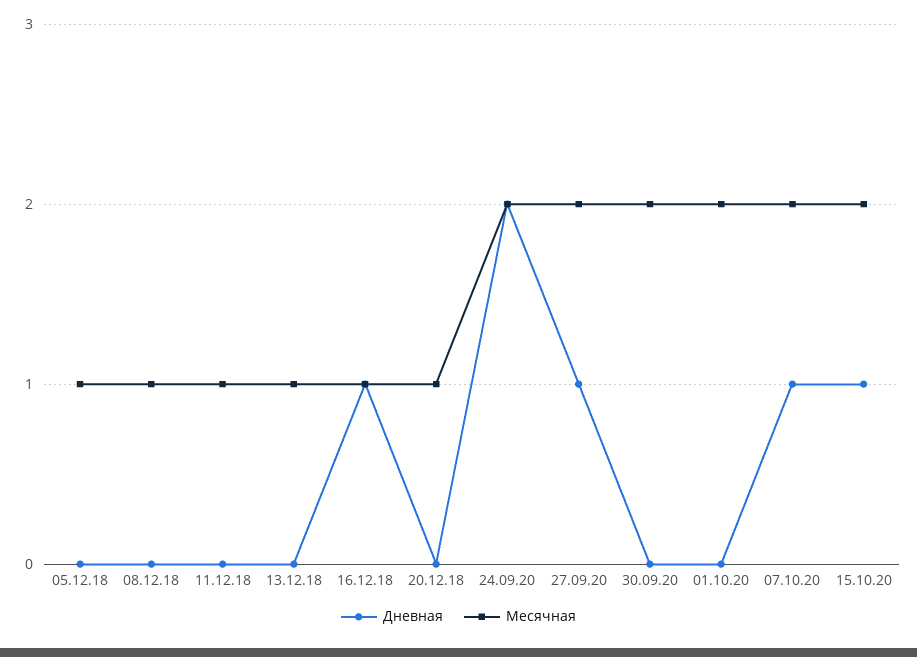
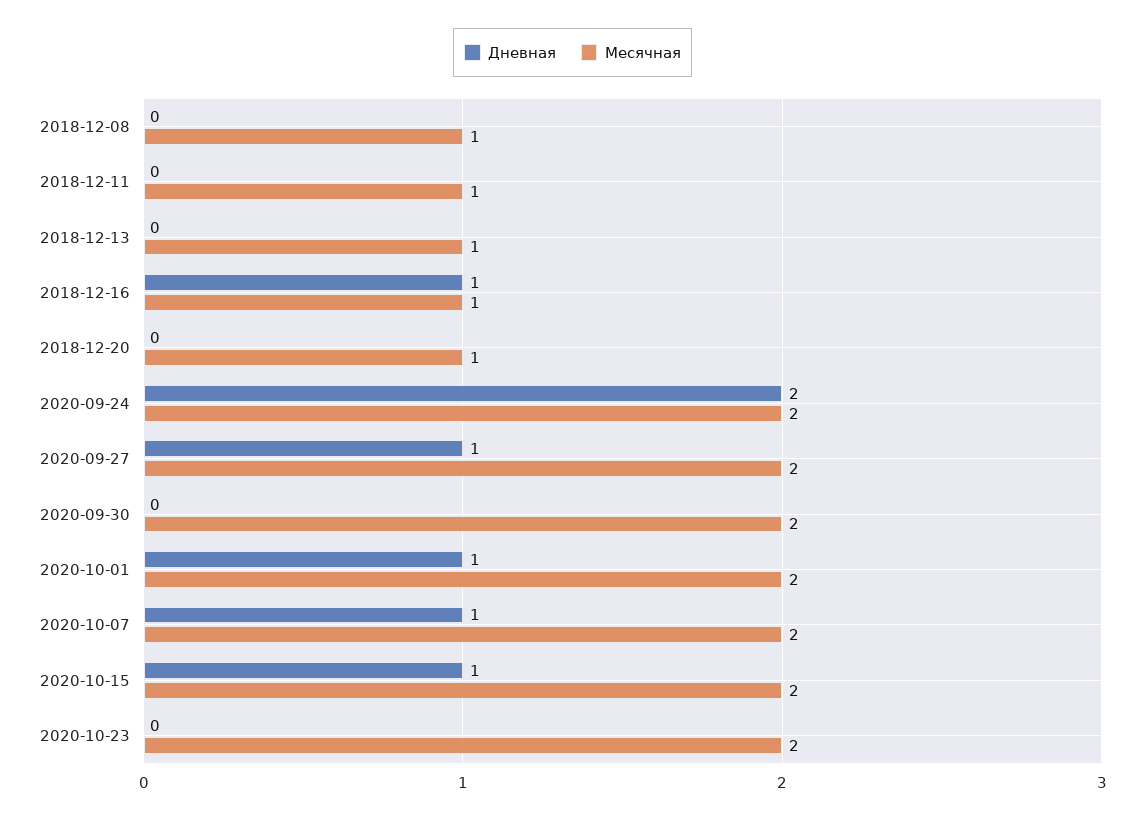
Дневная, 05.12.18: 0 -> none
Месячная, 05.12.18: 1 -> none
Дневная, 01.10.20: 0 -> 1
Дневная, 2020-10-23: none -> 0
Месячная, 2020-10-23: none -> 2

